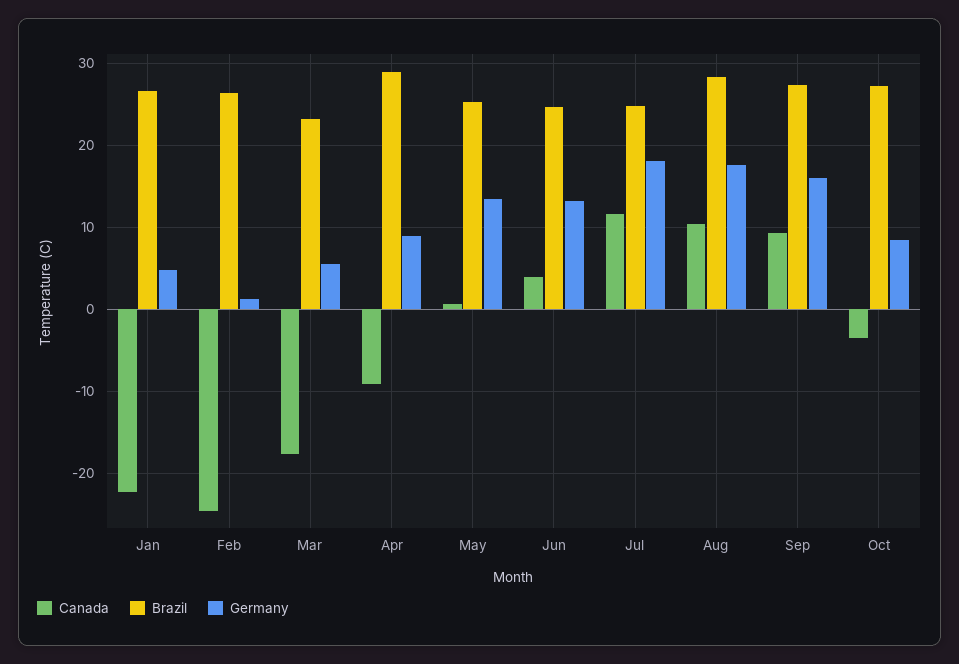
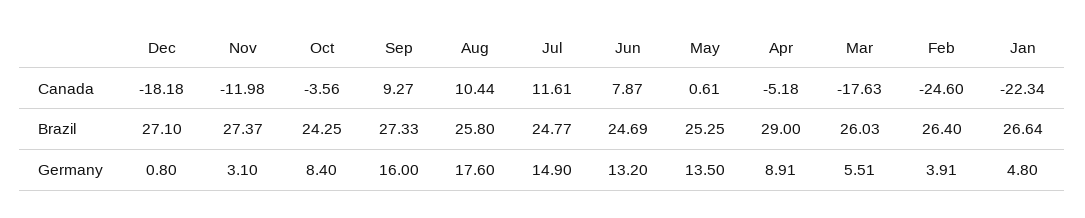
Germany, Feb: 1 -> 3.91
Brazil, Mar: 23 -> 26.03
Canada, Apr: -9 -> -5.18
Canada, Jun: 4 -> 7.87
Germany, Jul: 18 -> 14.9
Brazil, Aug: 28 -> 25.8
Brazil, Oct: 27 -> 24.25
Canada, Dec: none -> -18.18
Canada, Nov: none -> -11.98
Brazil, Dec: none -> 27.1
Brazil, Nov: none -> 27.37
Germany, Dec: none -> 0.8
Germany, Nov: none -> 3.1

